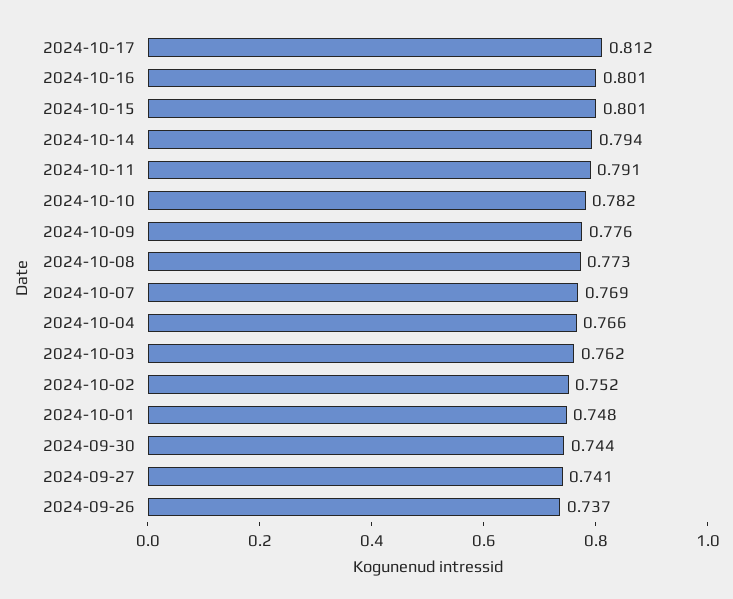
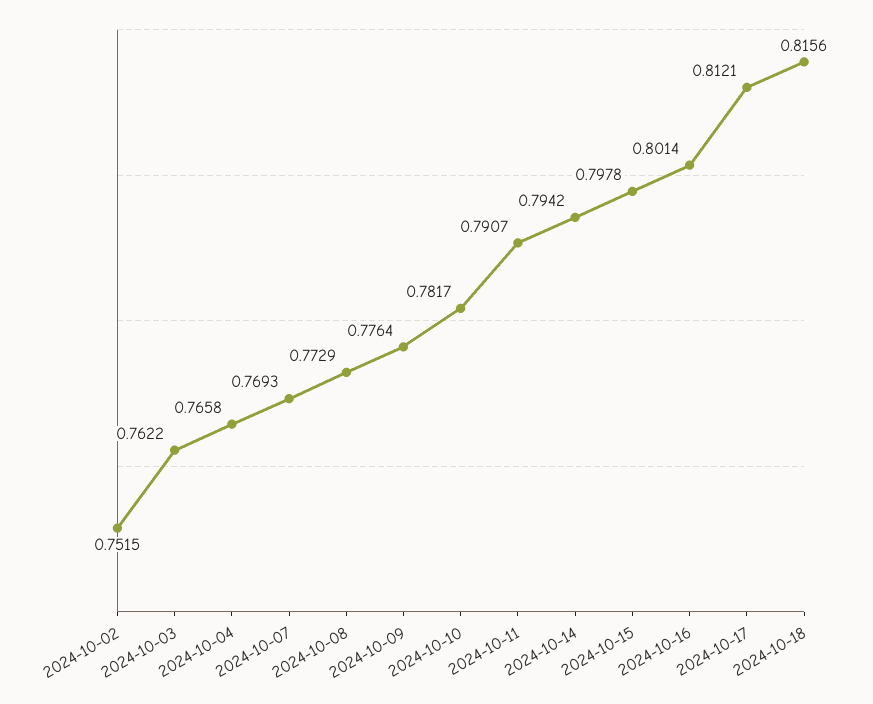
2024-10-15: 0.801 -> 0.7978
2024-10-01: 0.748 -> none
2024-09-30: 0.744 -> none
2024-09-27: 0.741 -> none
2024-09-26: 0.737 -> none
2024-10-18: none -> 0.8156

